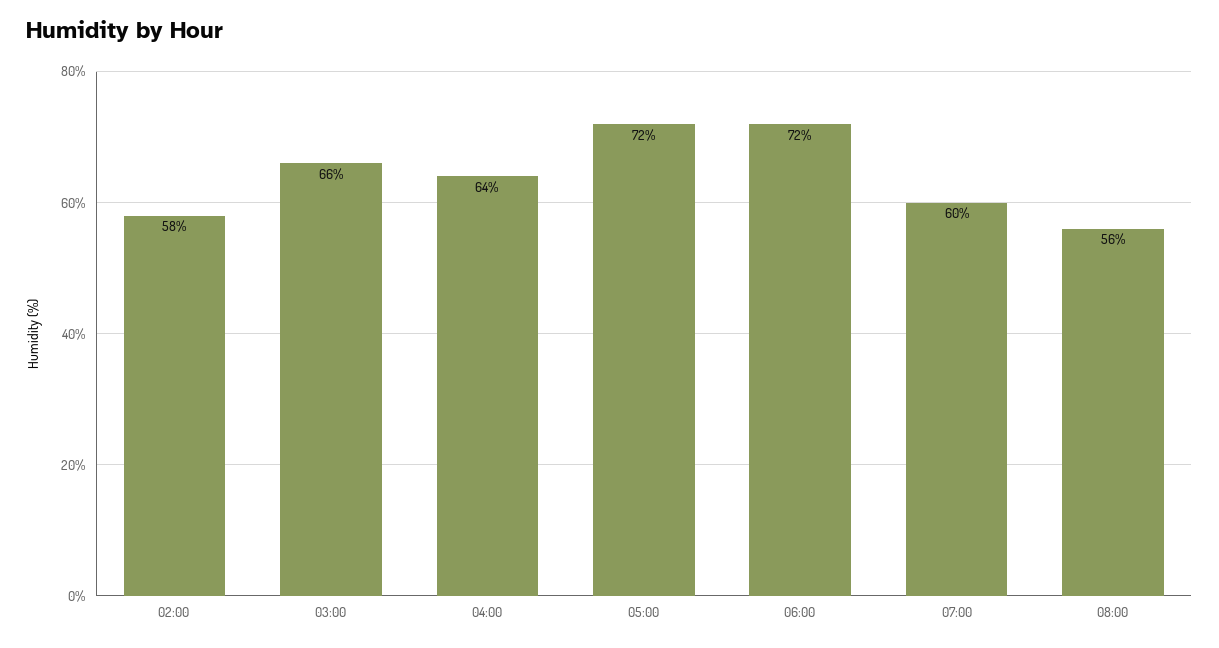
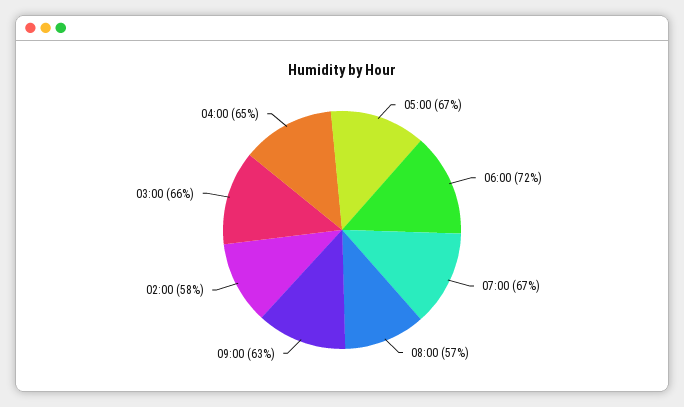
04:00: 64 -> 65
05:00: 72 -> 67
07:00: 60 -> 67
08:00: 56 -> 57
09:00: none -> 63

